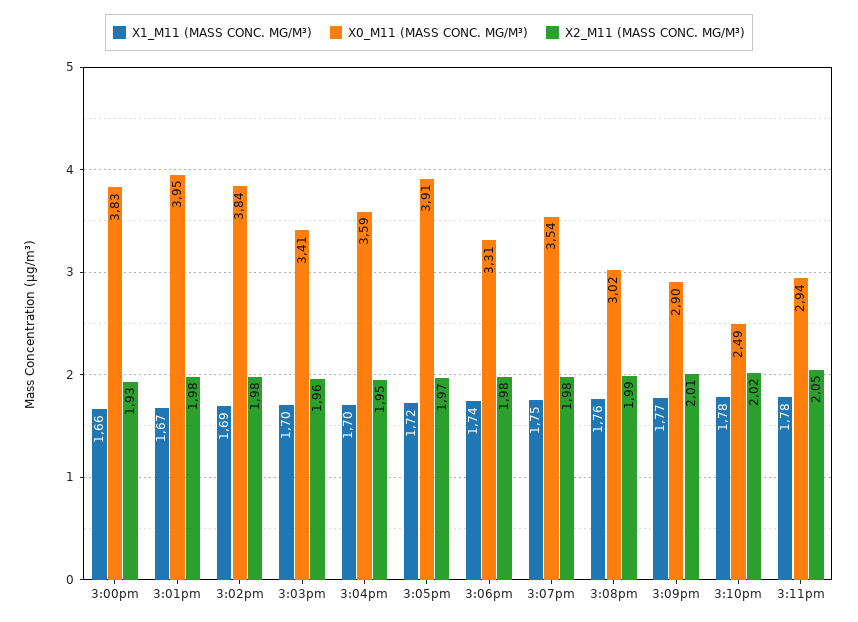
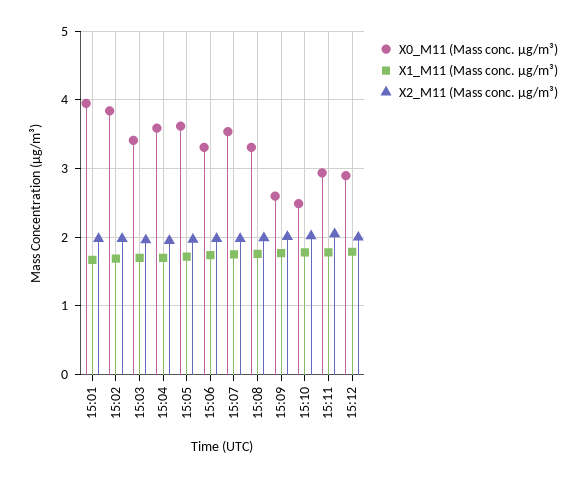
X1_M11 (MASS CONC. ΜG/M³), 3:00pm: 1.66 -> none
X0_M11 (MASS CONC. ΜG/M³), 3:00pm: 3.83 -> none
X2_M11 (MASS CONC. ΜG/M³), 3:00pm: 1.93 -> none
X0_M11 (MASS CONC. ΜG/M³), 3:05pm: 3.91 -> 3.6
X0_M11 (MASS CONC. ΜG/M³), 3:08pm: 3.02 -> 3.3
X0_M11 (MASS CONC. ΜG/M³), 3:09pm: 2.9 -> 2.6
X0_M11 (MASS CONC. ΜG/M³), 15:12: none -> 2.9
X1_M11 (MASS CONC. ΜG/M³), 15:12: none -> 1.8
X2_M11 (MASS CONC. ΜG/M³), 15:12: none -> 2

